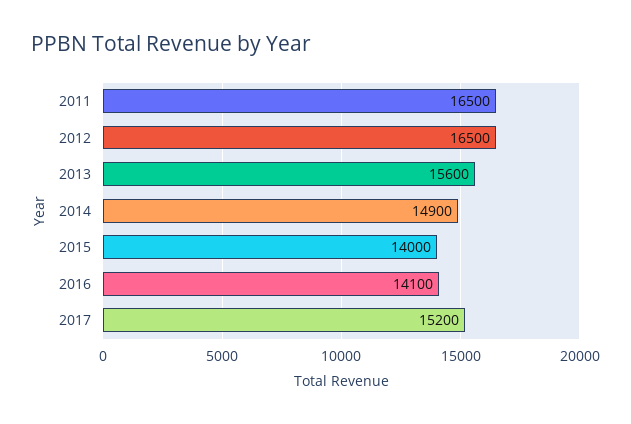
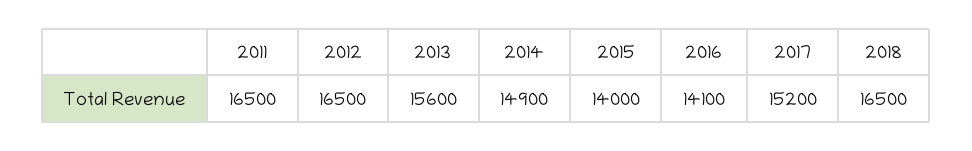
2018: none -> 16500

